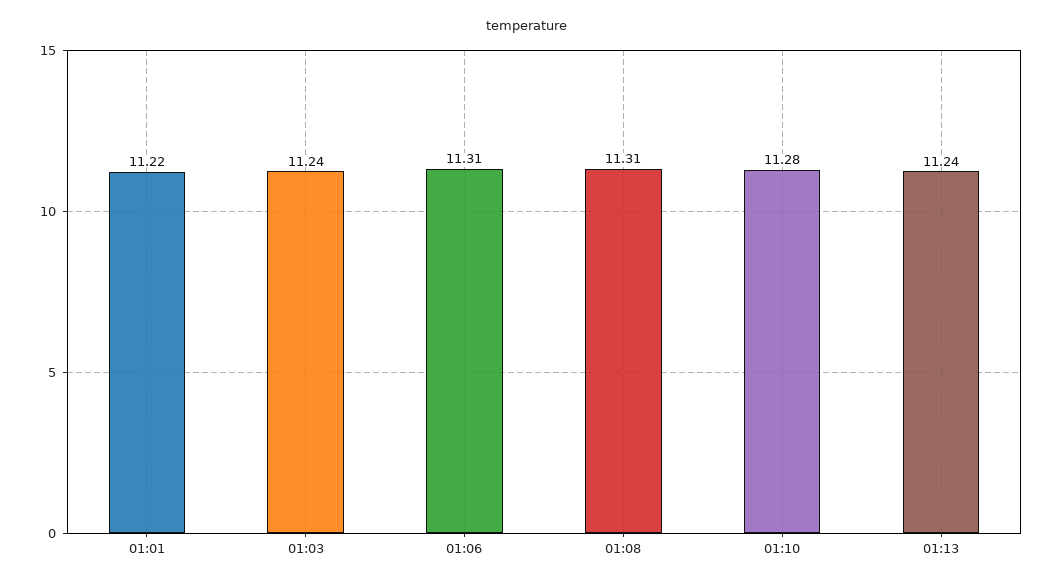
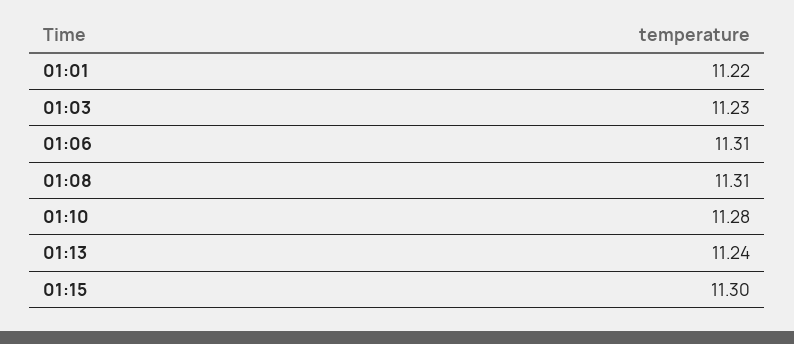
01:03: 11.24 -> 11.23
01:15: none -> 11.3

